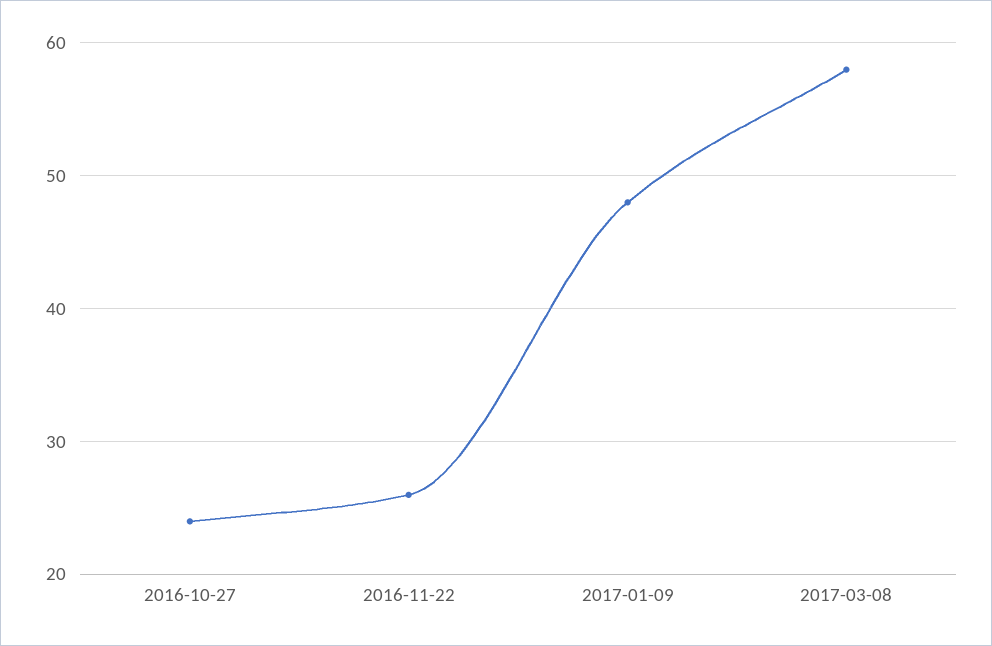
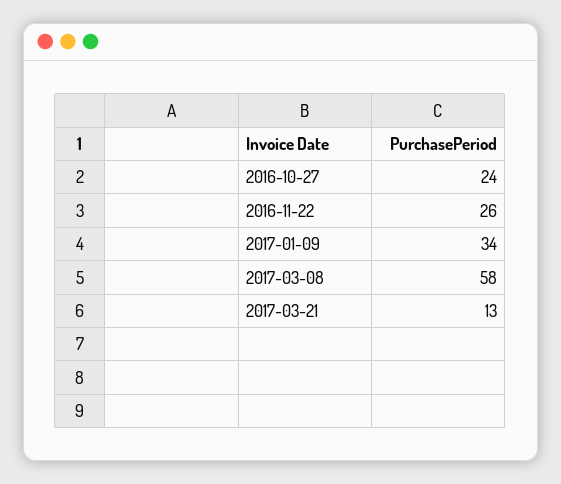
2017-01-09: 48 -> 34
2017-03-21: none -> 13

